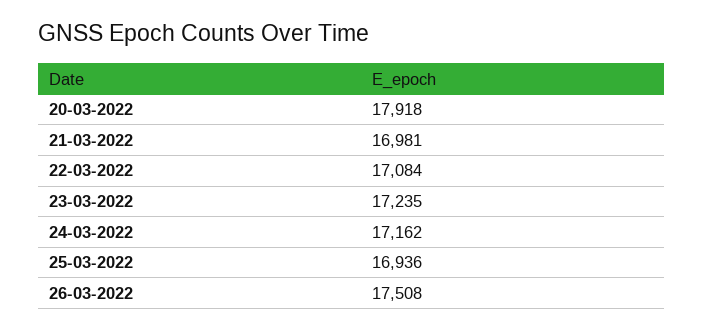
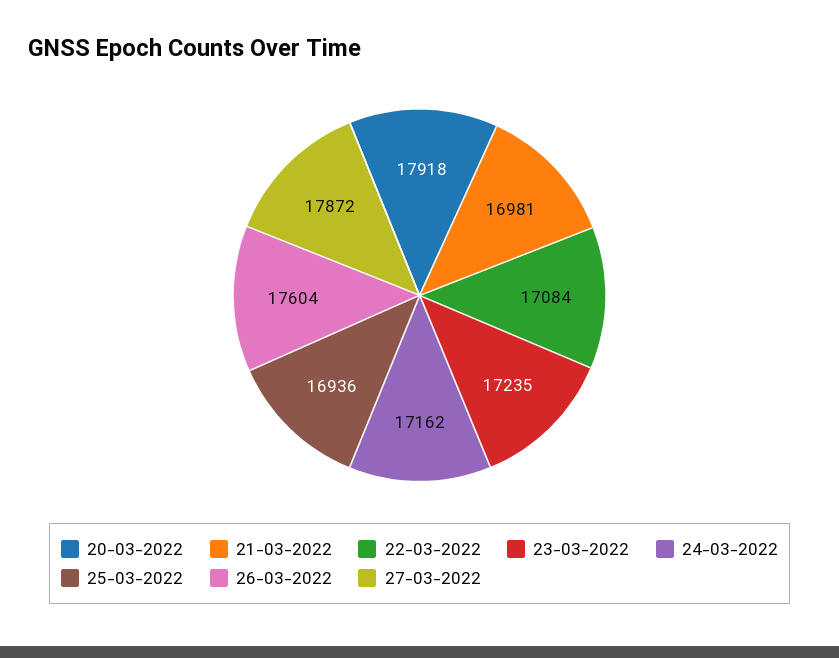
26-03-2022: 17508 -> 17604
27-03-2022: none -> 17872

